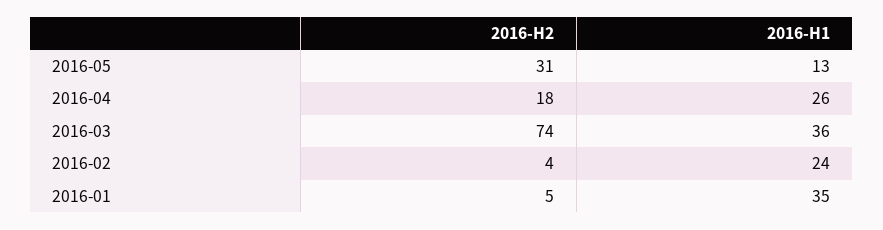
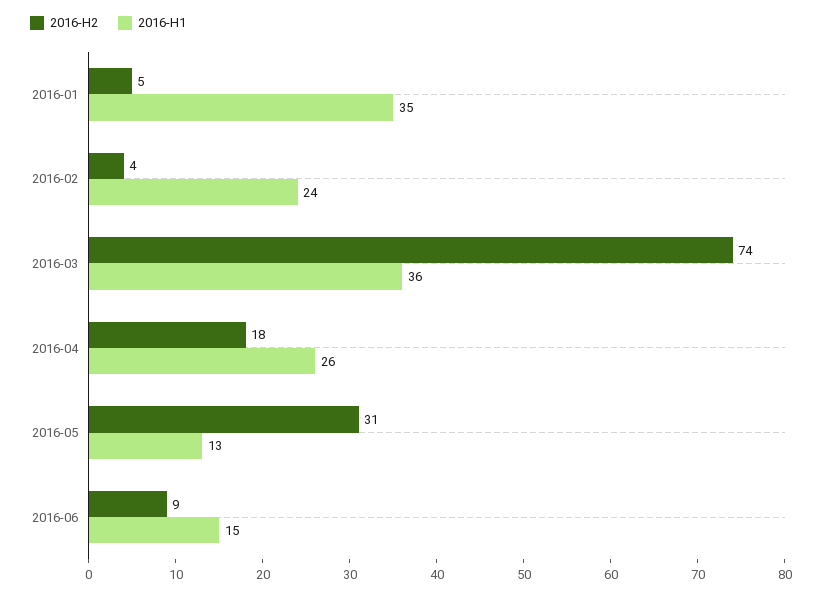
2016-H2, 2016-06: none -> 9
2016-H1, 2016-06: none -> 15

